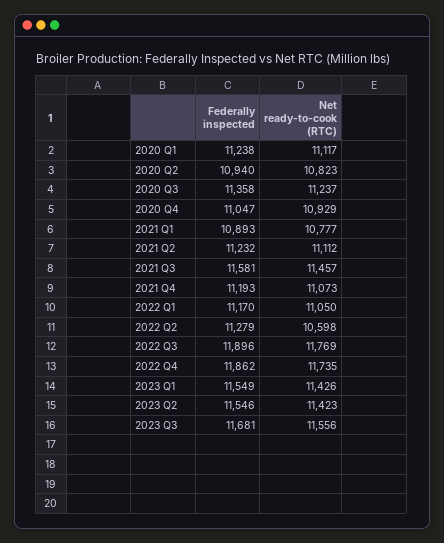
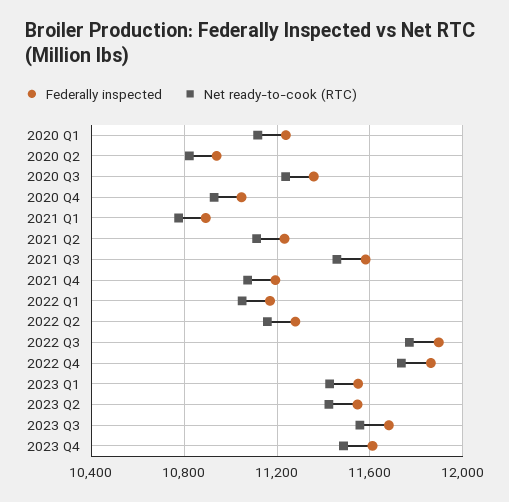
Net ready-to-cook (RTC), 2022 Q2: 10598 -> 11150
Federally inspected, 2023 Q4: none -> 11600
Net ready-to-cook (RTC), 2023 Q4: none -> 11500

